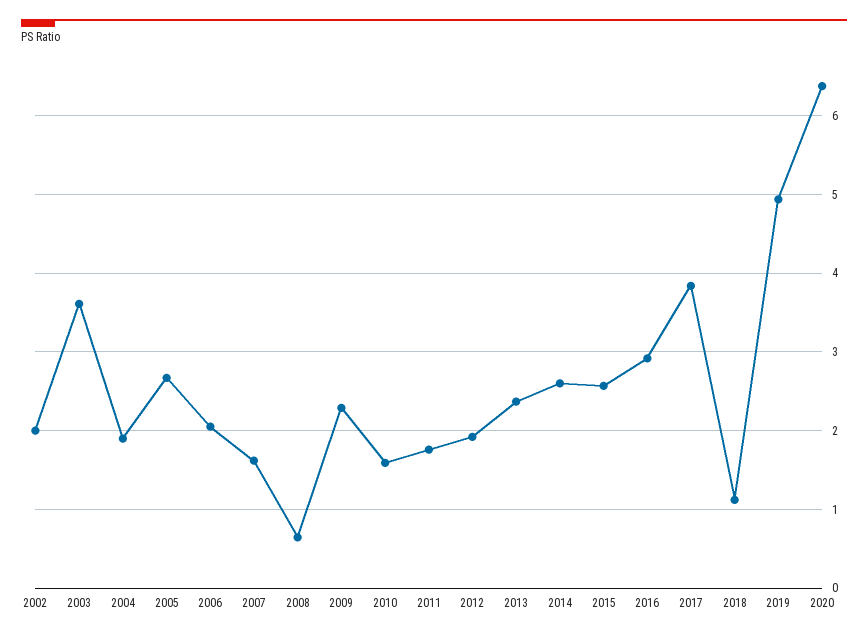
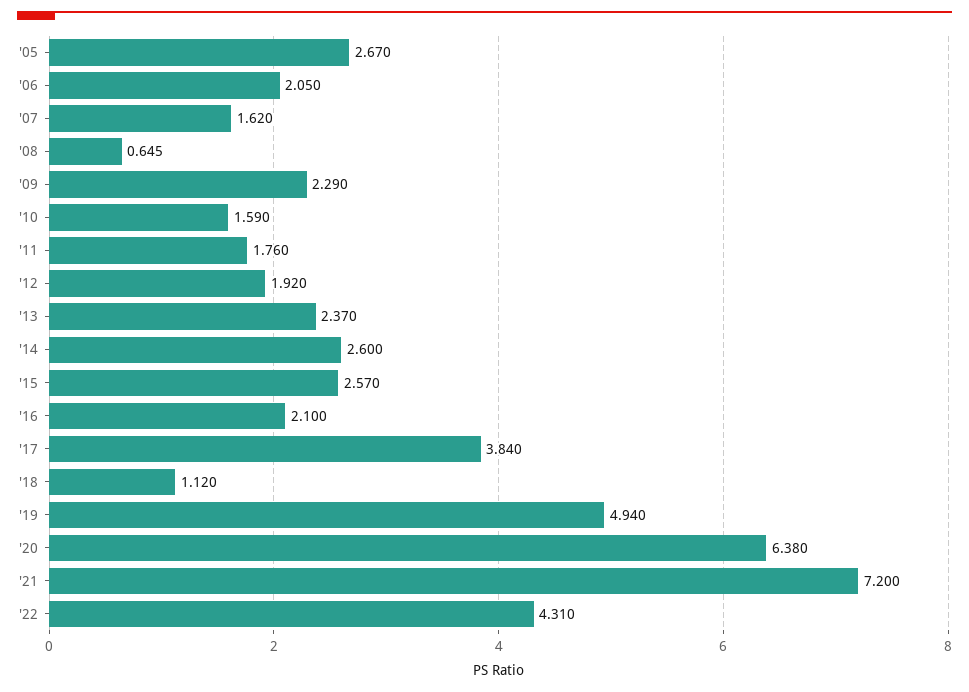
2002: 2 -> none
2003: 3.6 -> none
2004: 1.9 -> none
2016: 2.9 -> 2.1
'21: none -> 7.2
'22: none -> 4.31

